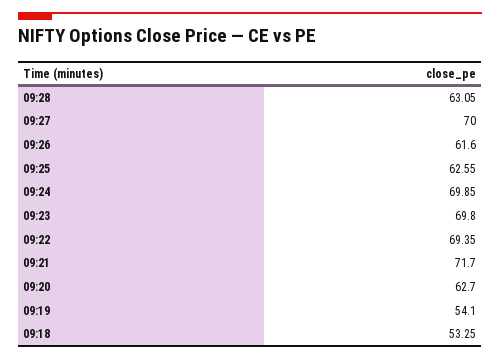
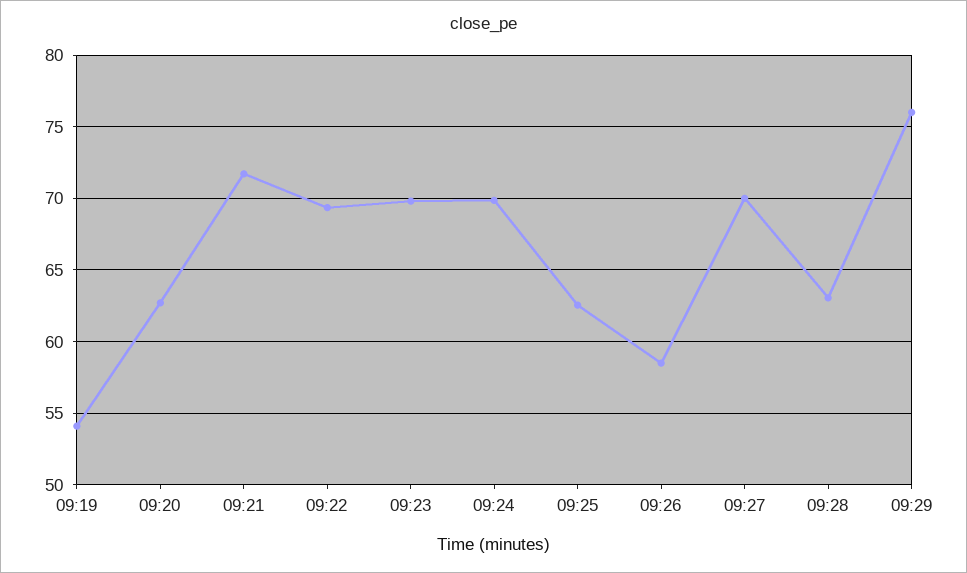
09:26: 61.6 -> 58.5
09:18: 53.25 -> none
09:29: none -> 76

